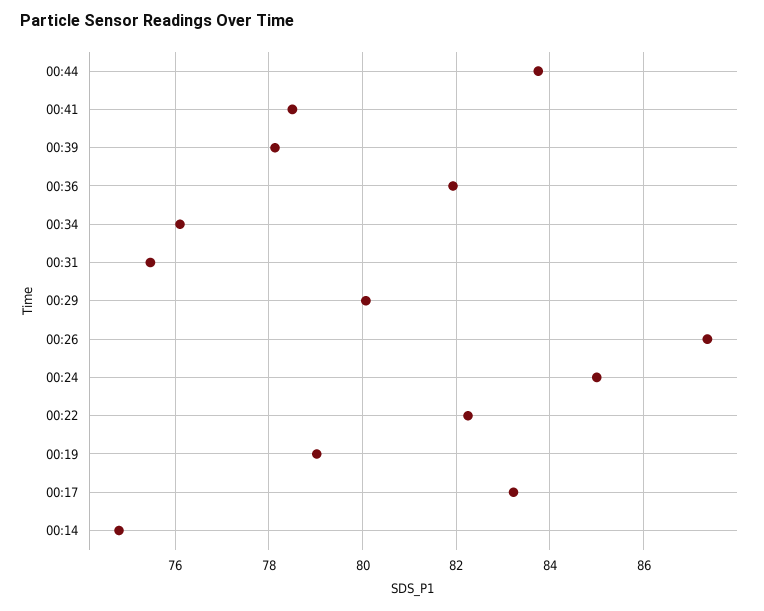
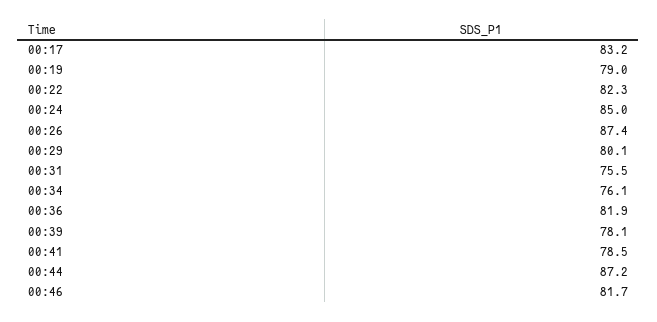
00:44: 83.8 -> 87.2
00:14: 74.8 -> none
00:46: none -> 81.7

